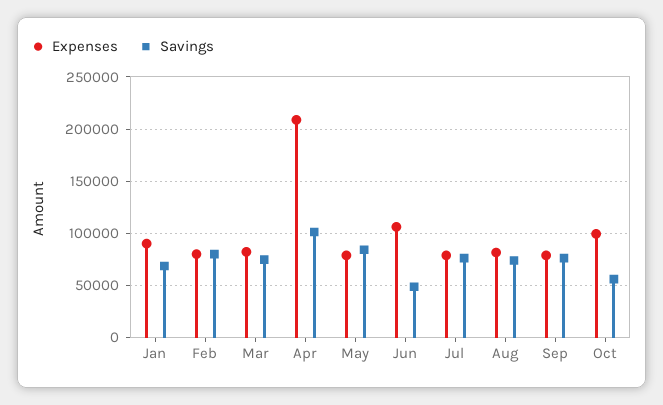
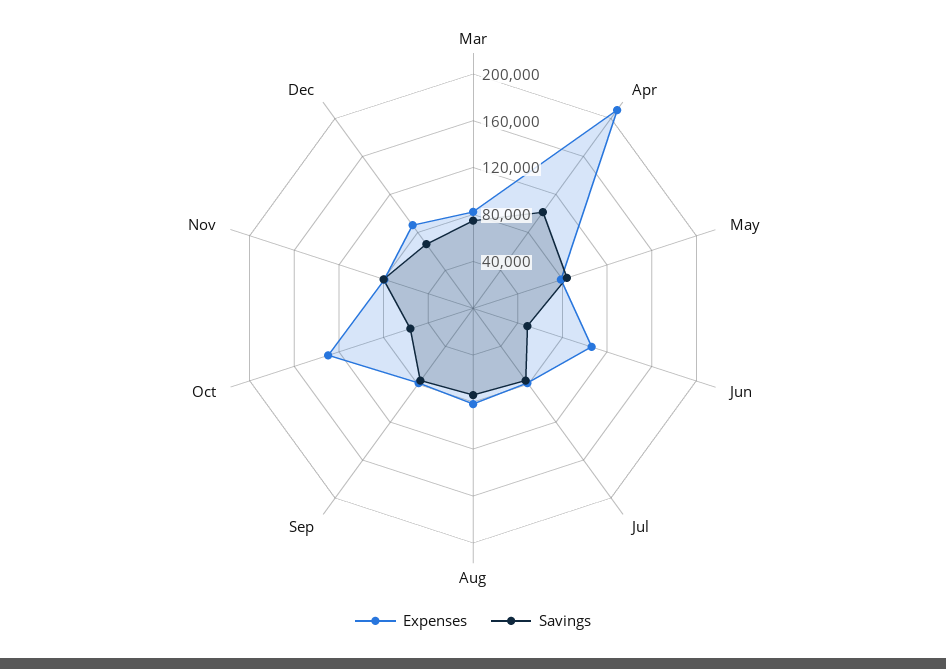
Expenses, Jan: 90000 -> none
Savings, Jan: 70000 -> none
Expenses, Feb: 80000 -> none
Savings, Feb: 80000 -> none
Expenses, Oct: 100000 -> 130000
Expenses, Nov: none -> 80000
Savings, Nov: none -> 80000
Expenses, Dec: none -> 90000
Savings, Dec: none -> 70000

